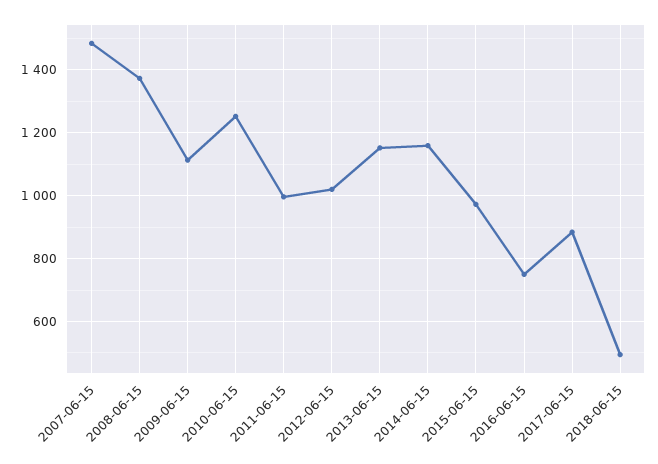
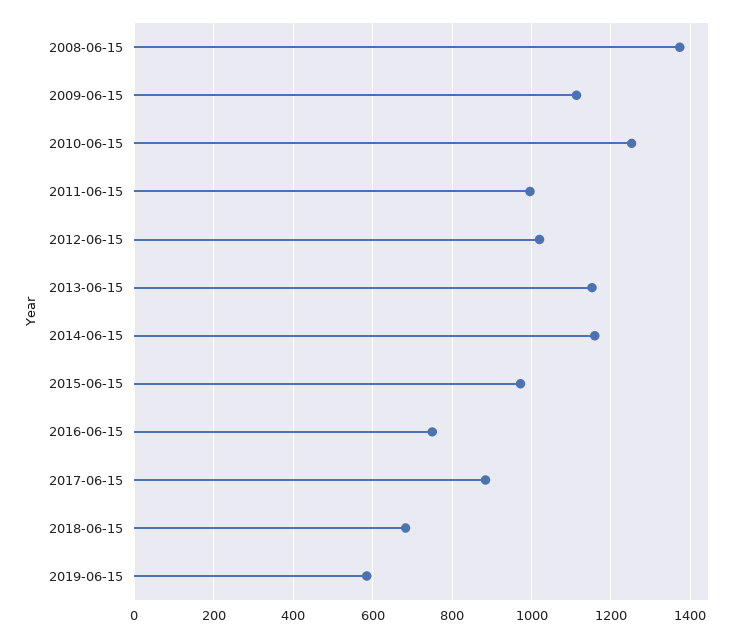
2007-06-15: 1480 -> none
2018-06-15: 500 -> 680
2019-06-15: none -> 580

